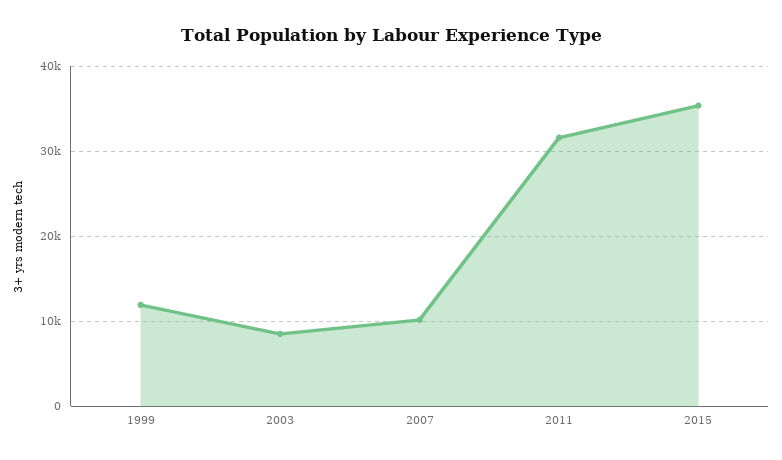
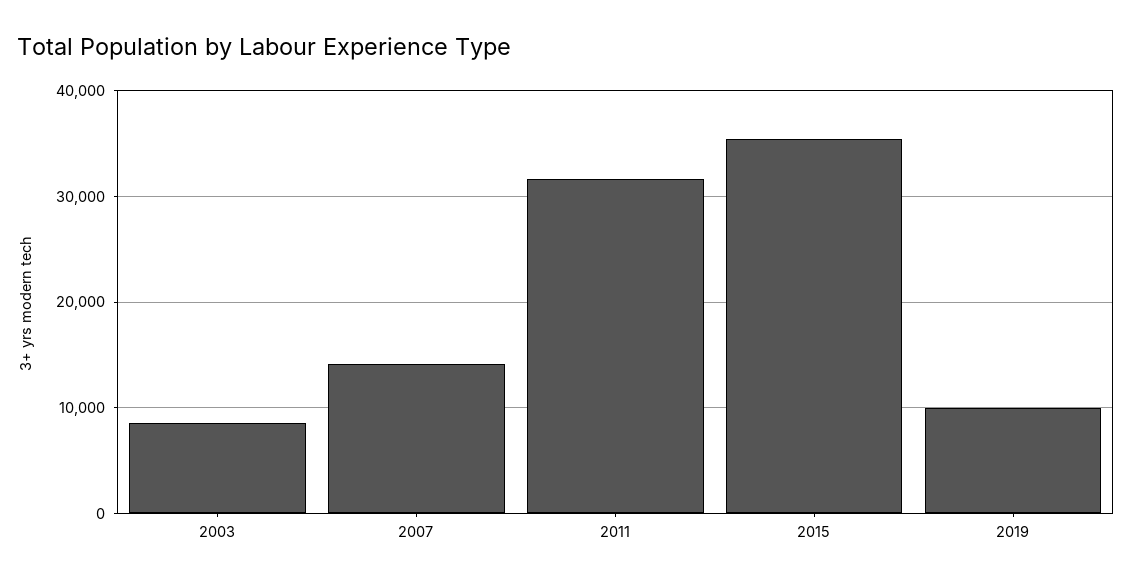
1999: 12000 -> none
2007: 10000 -> 14000
2019: none -> 10000

